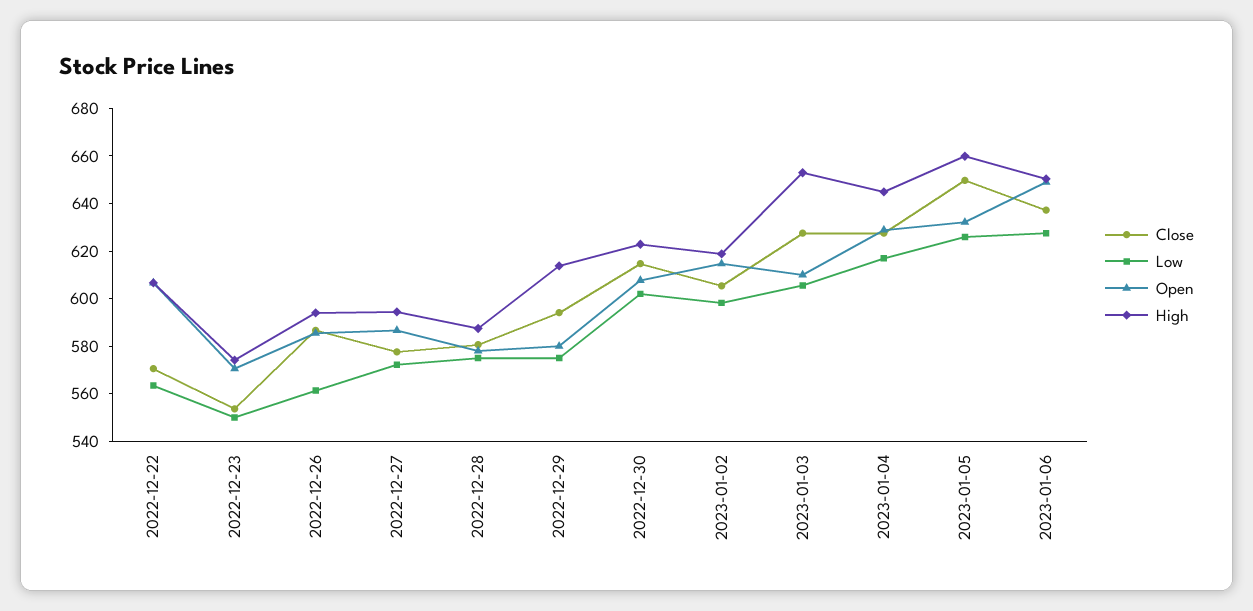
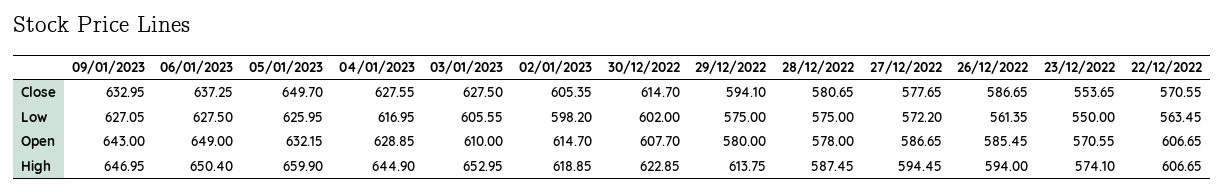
Close, 09/01/2023: none -> 632.95
Low, 09/01/2023: none -> 627.05
Open, 09/01/2023: none -> 643
High, 09/01/2023: none -> 646.95

